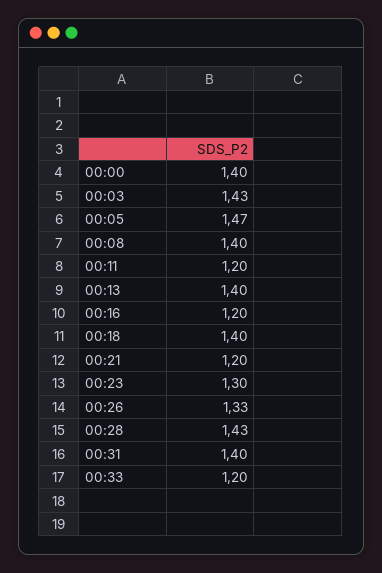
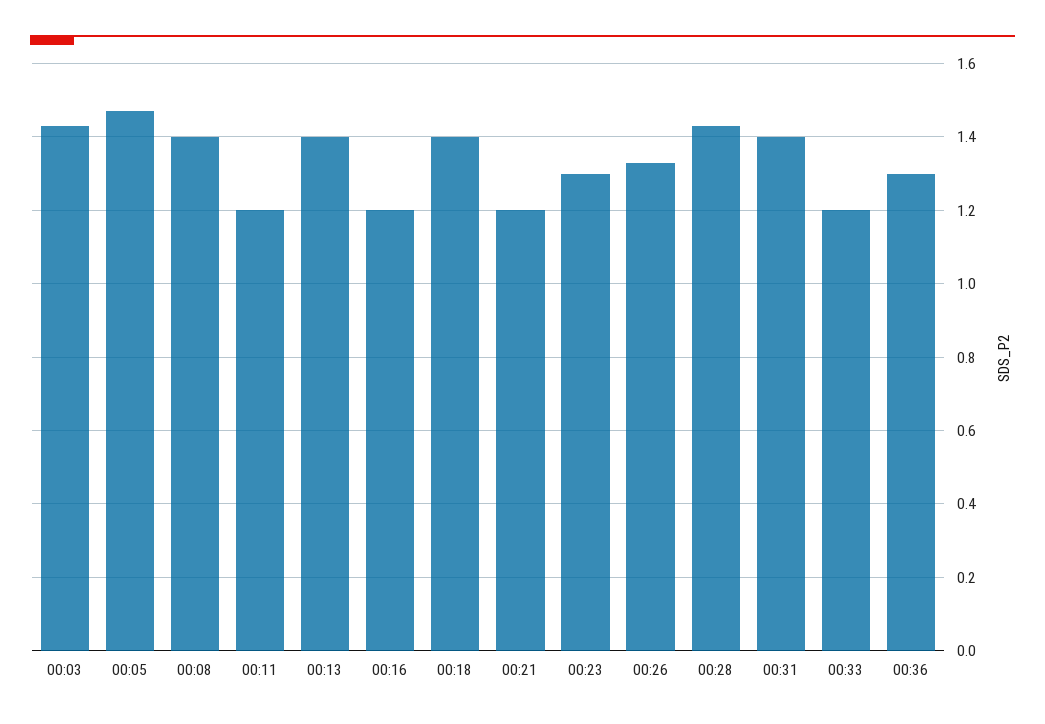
00:00: 1.4 -> none
00:36: none -> 1.3

